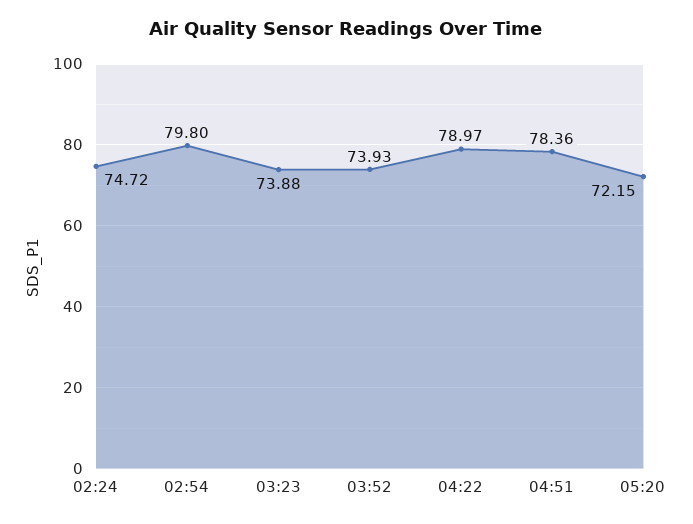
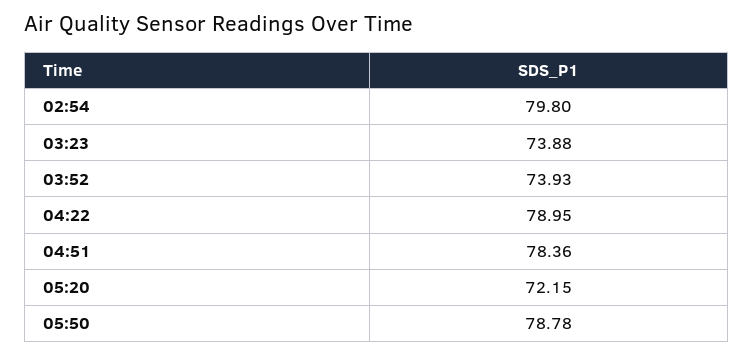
02:24: 74.72 -> none
04:22: 78.97 -> 78.95
05:50: none -> 78.78

